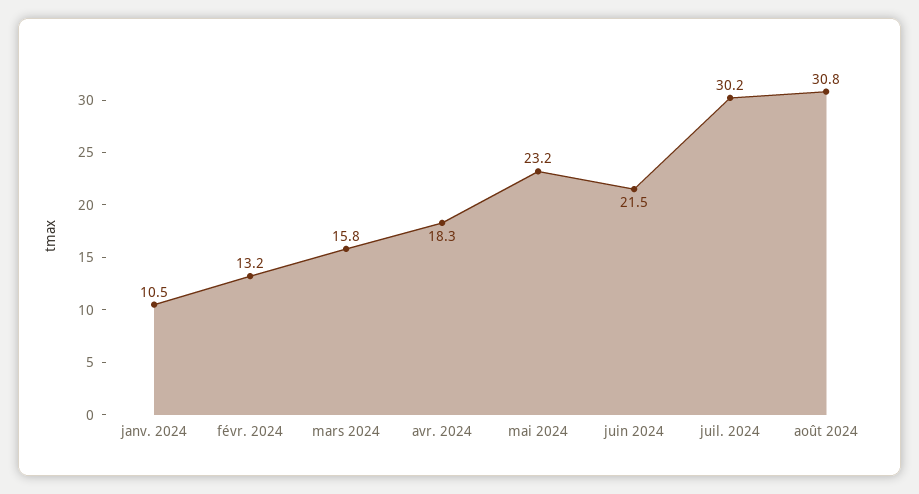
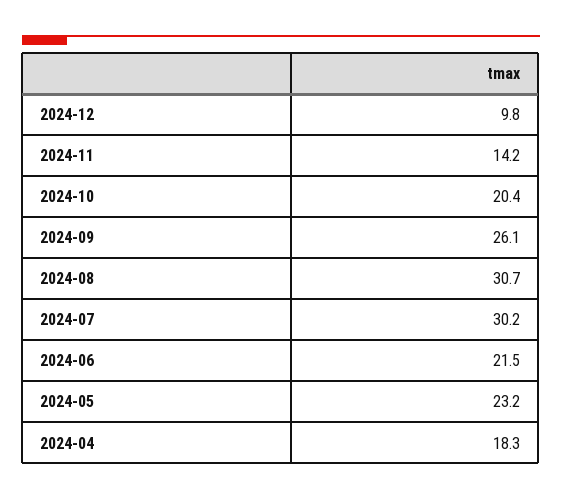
janv. 2024: 10.5 -> none
févr. 2024: 13.2 -> none
mars 2024: 15.8 -> none
août 2024: 30.8 -> 30.7
2024-12: none -> 9.8
2024-11: none -> 14.2
2024-10: none -> 20.4
2024-09: none -> 26.1

